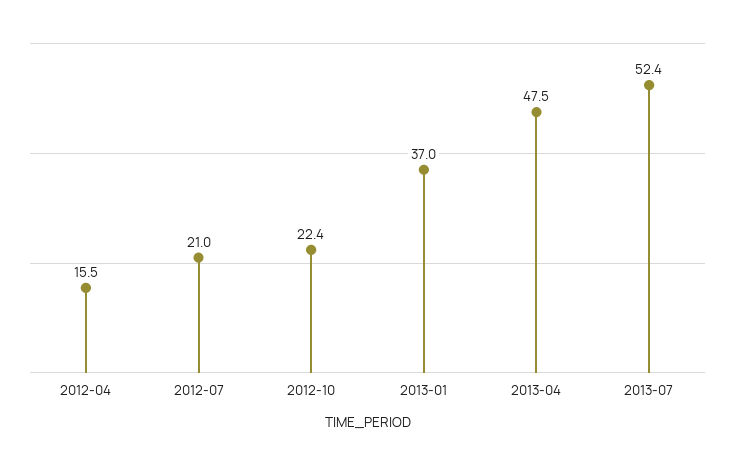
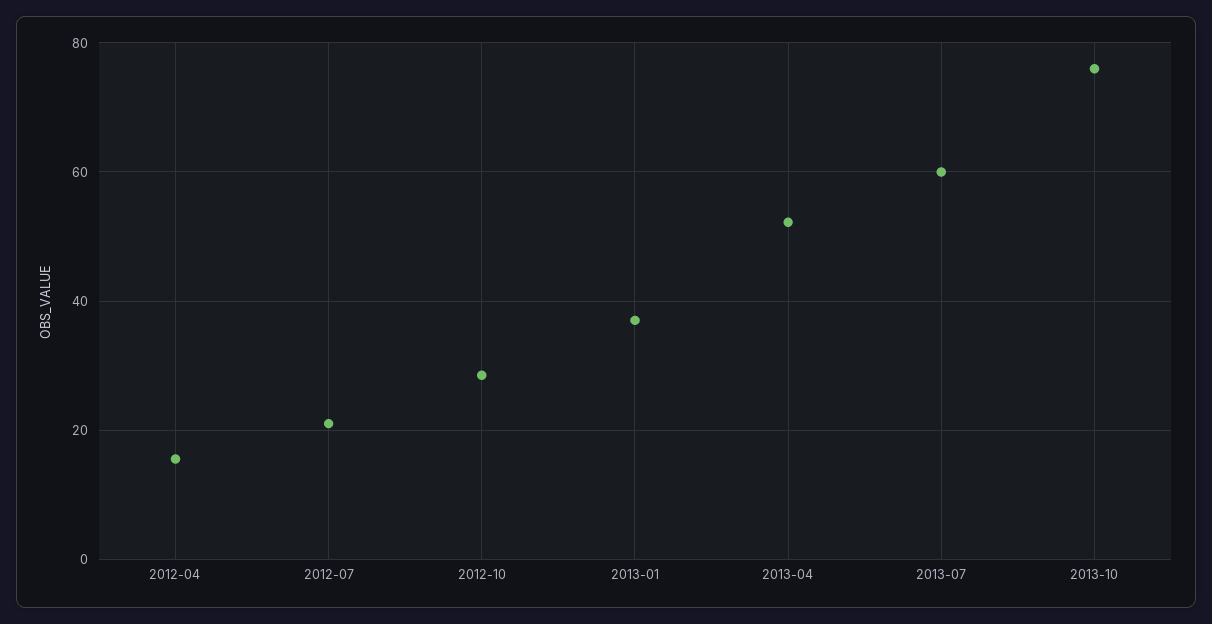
2012-10: 22.4 -> 28
2013-04: 47.5 -> 52
2013-07: 52.4 -> 60
2013-10: none -> 76

